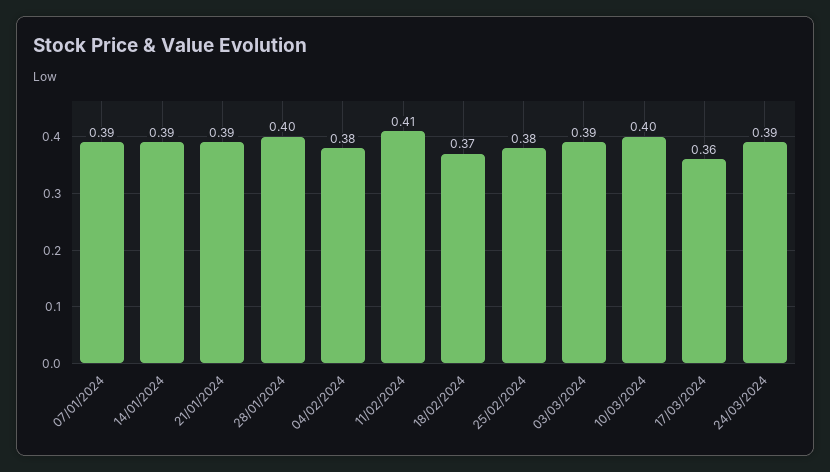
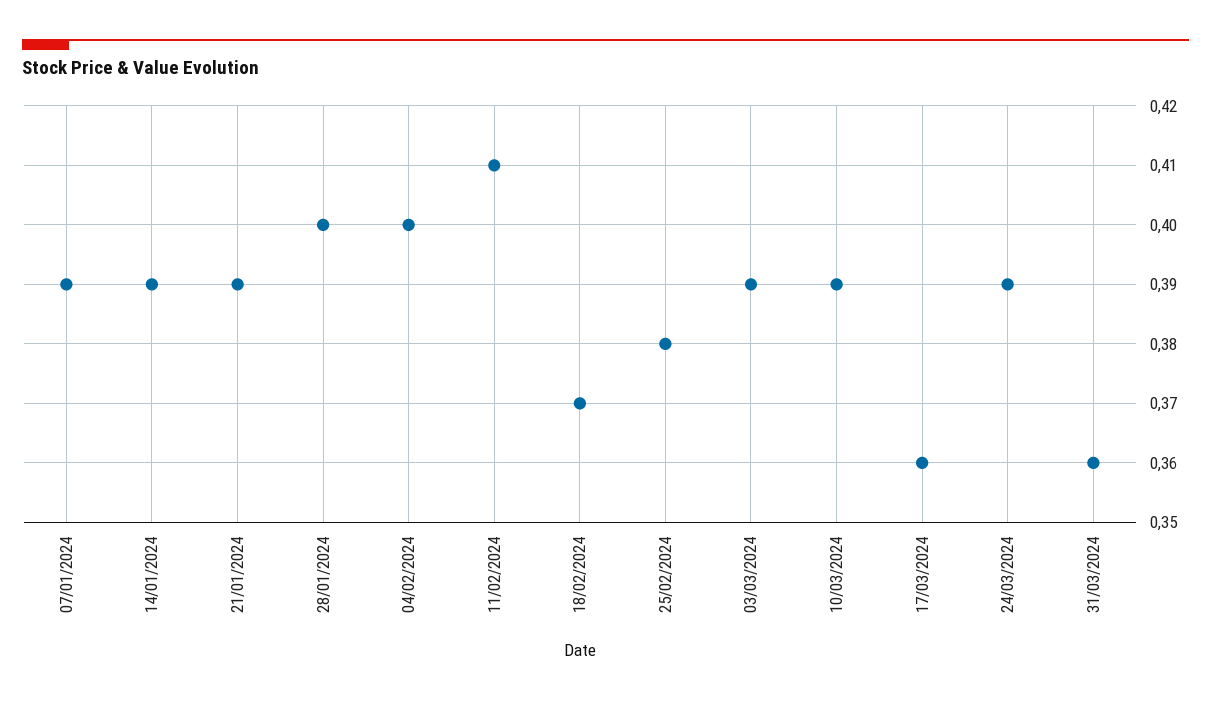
04/02/2024: 0.38 -> 0.4
10/03/2024: 0.4 -> 0.39
31/03/2024: none -> 0.36

